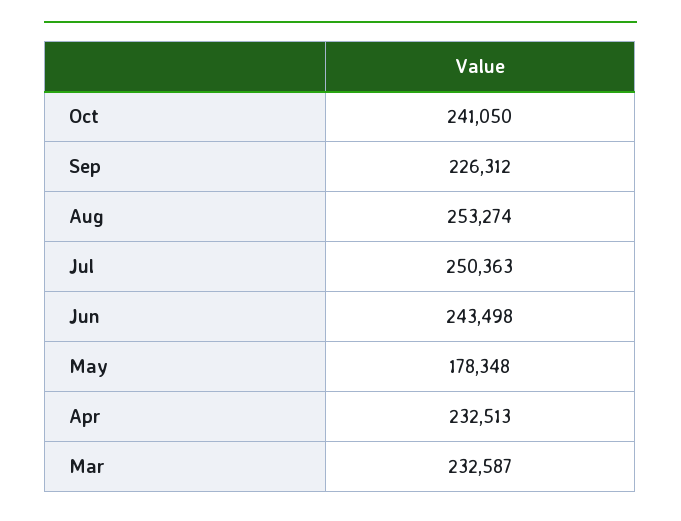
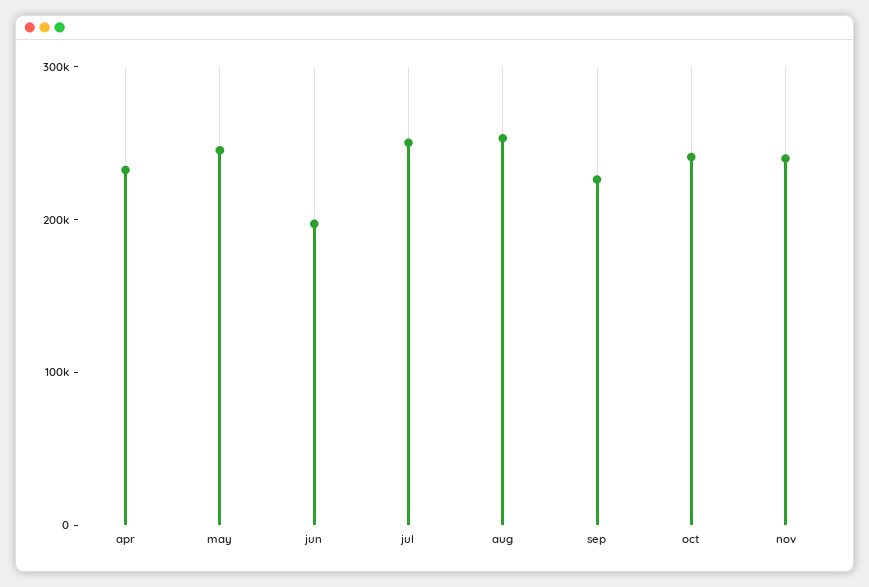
Jun: 243498 -> 200000
May: 178348 -> 240000
Mar: 232587 -> none
nov: none -> 240000

